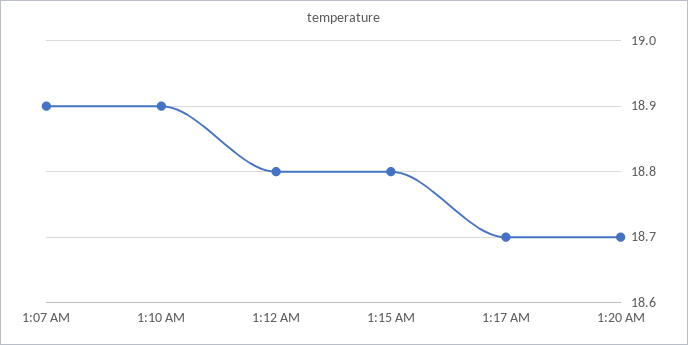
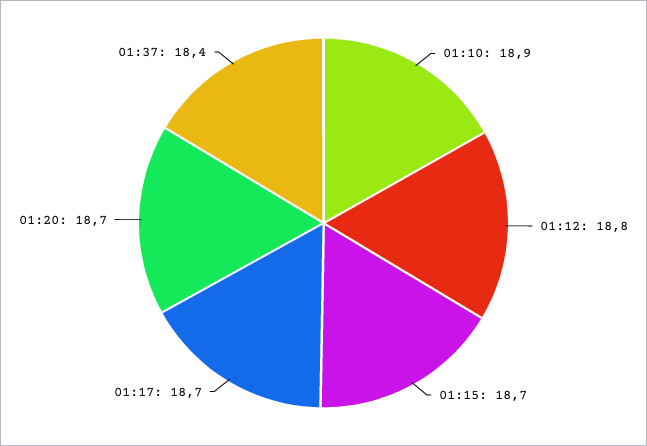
1:07 AM: 18.9 -> none
1:15 AM: 18.8 -> 18.7
01:37: none -> 18.4

